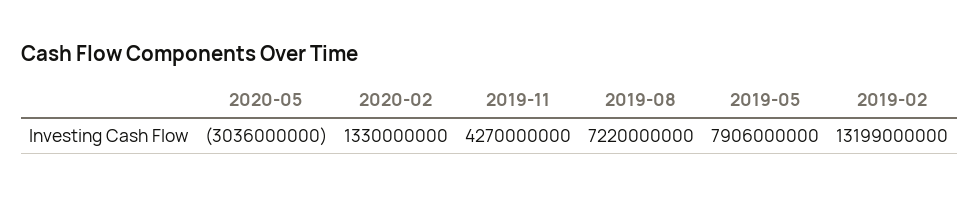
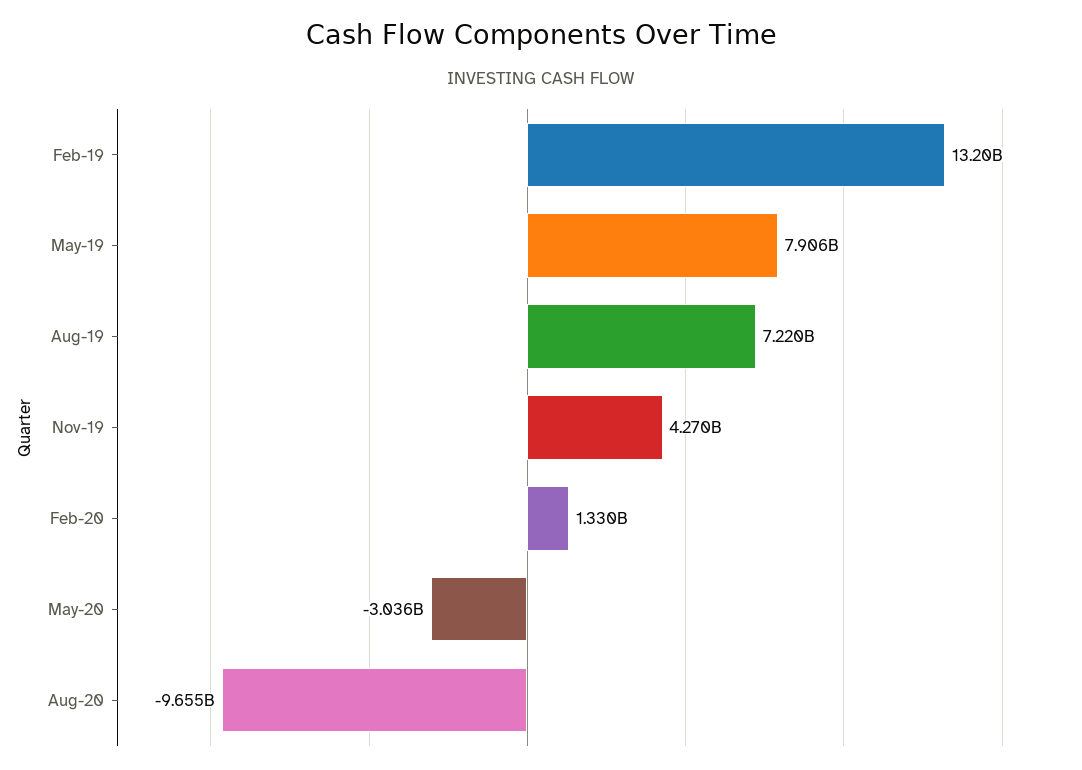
Aug-20: none -> -9655000000

